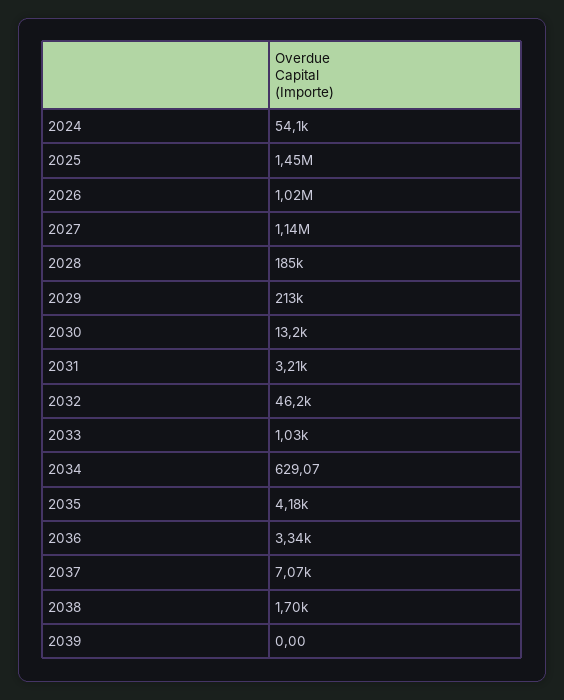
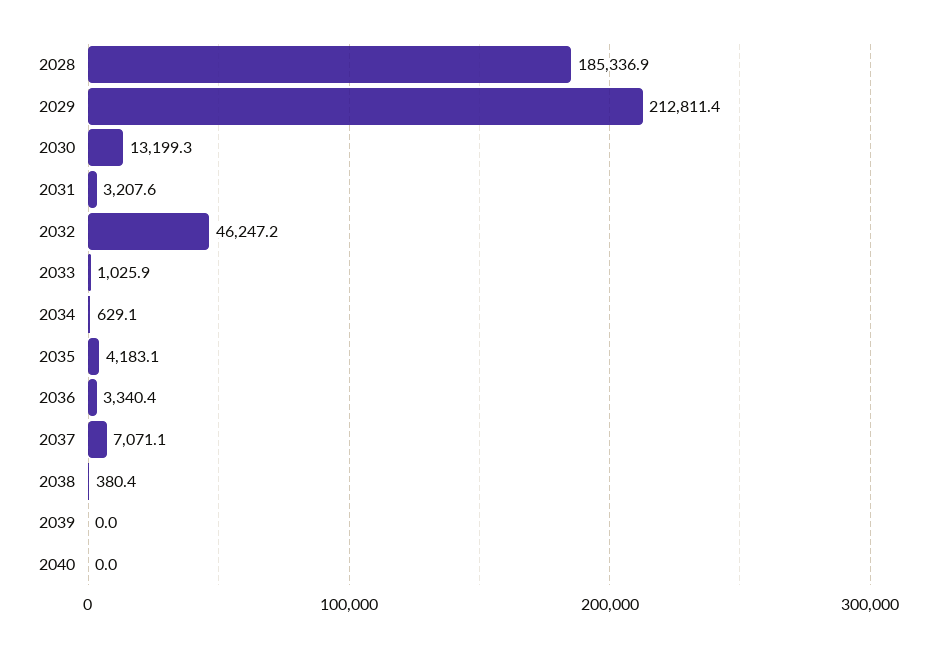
2024: 54100 -> none
2025: 1450000 -> none
2026: 1020000 -> none
2027: 1140000 -> none
2038: 1700 -> 380.4
2040: none -> 0

